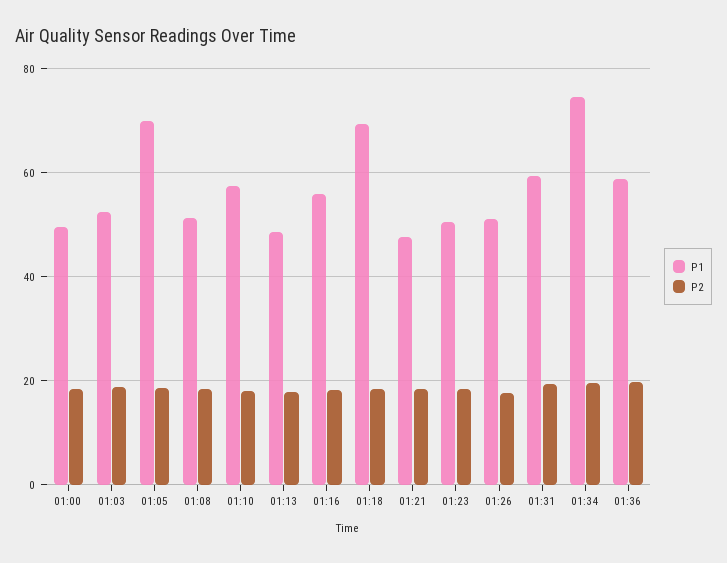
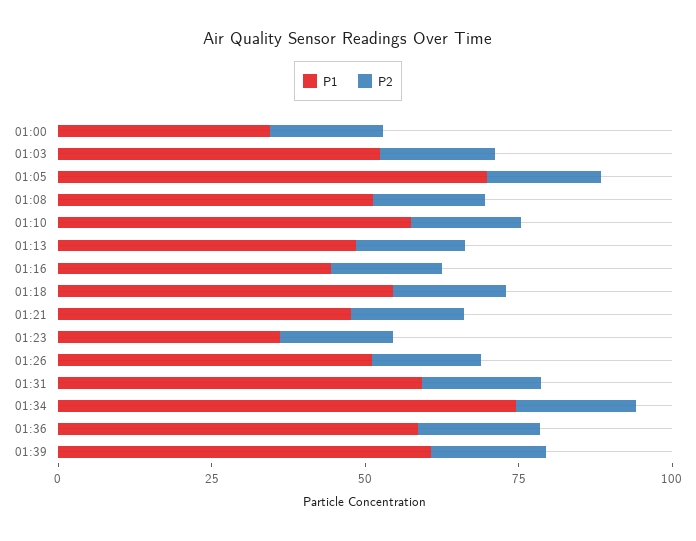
P1, 01:00: 50 -> 35
P1, 01:16: 56 -> 45
P1, 01:18: 70 -> 55
P1, 01:23: 50 -> 35
P1, 01:39: none -> 60
P2, 01:39: none -> 20

